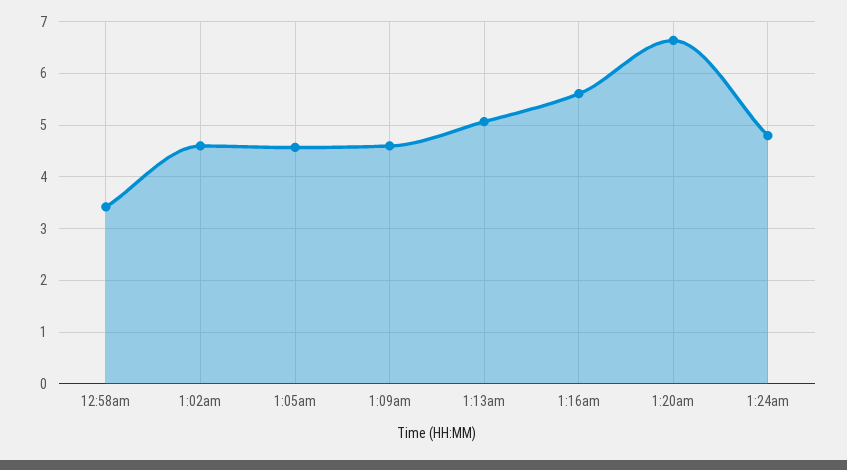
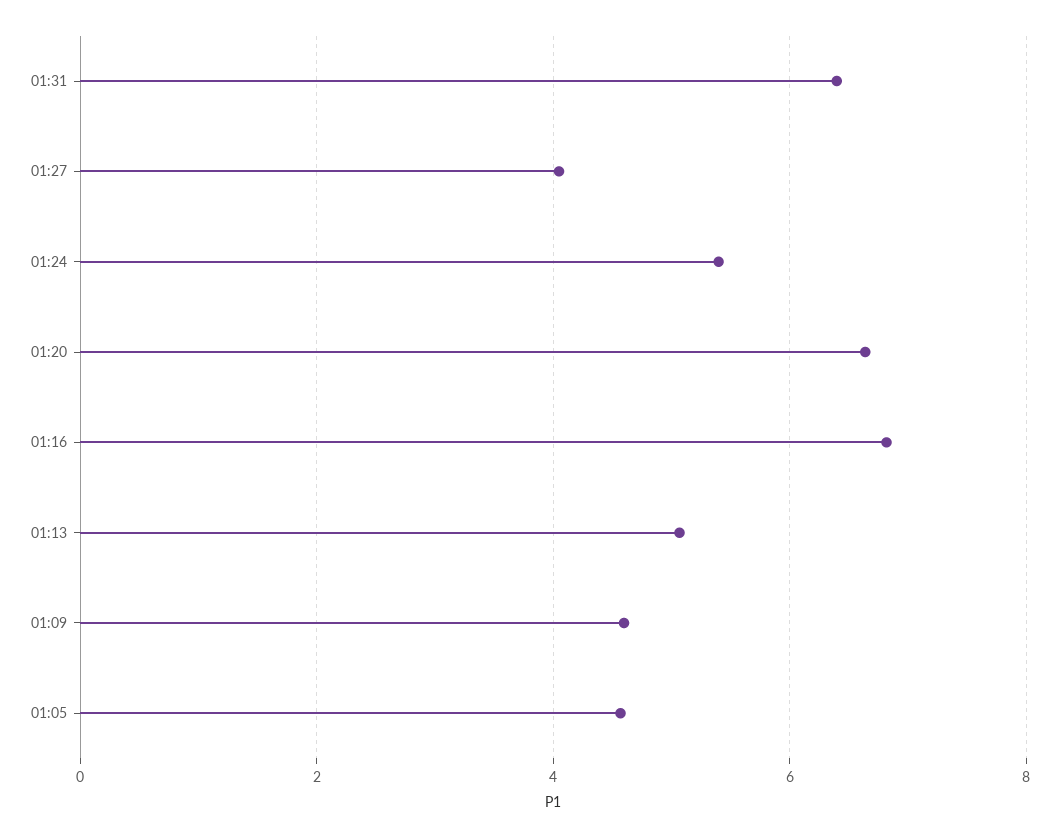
12:58am: 3.4 -> none
1:02am: 4.6 -> none
1:16am: 5.6 -> 6.8
1:24am: 4.8 -> 5.4
01:31: none -> 6.4
01:27: none -> 4

